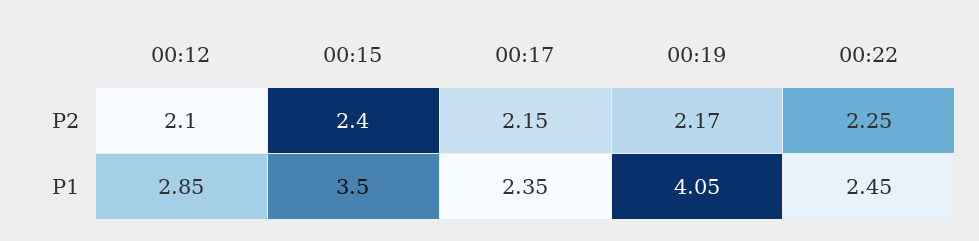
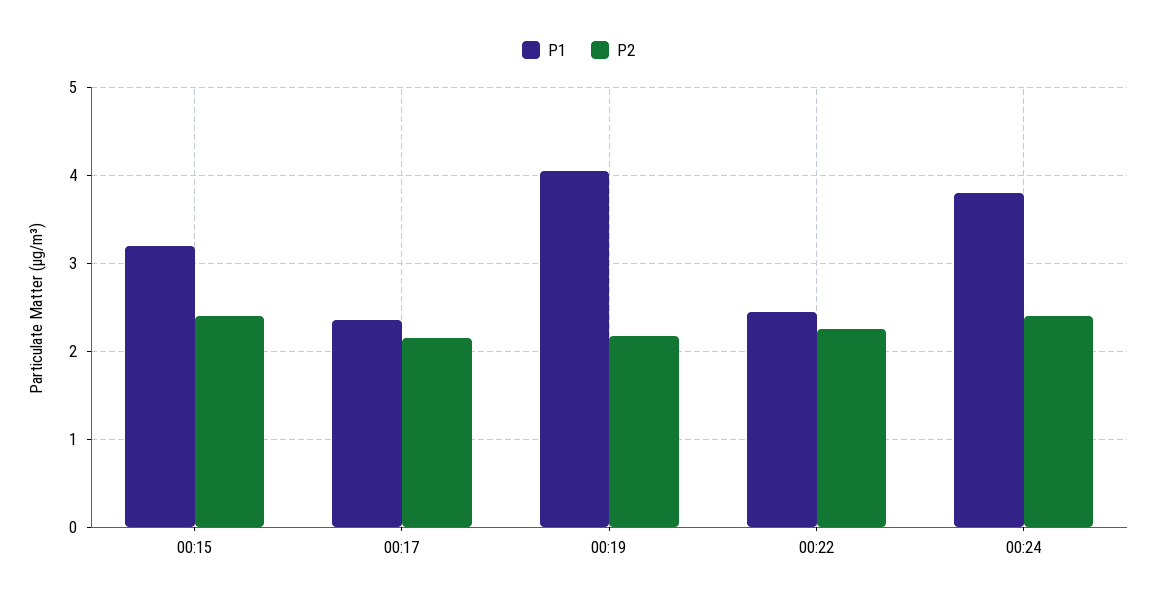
P2, 00:12: 2.1 -> none
P1, 00:12: 2.85 -> none
P1, 00:15: 3.5 -> 3.2
P1, 00:24: none -> 3.8
P2, 00:24: none -> 2.4

